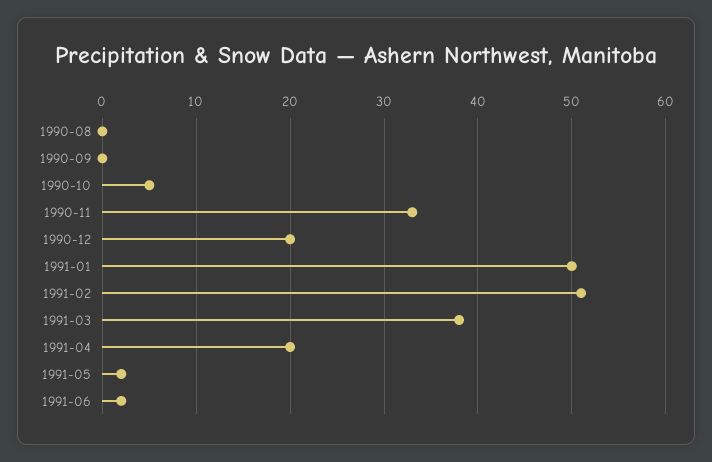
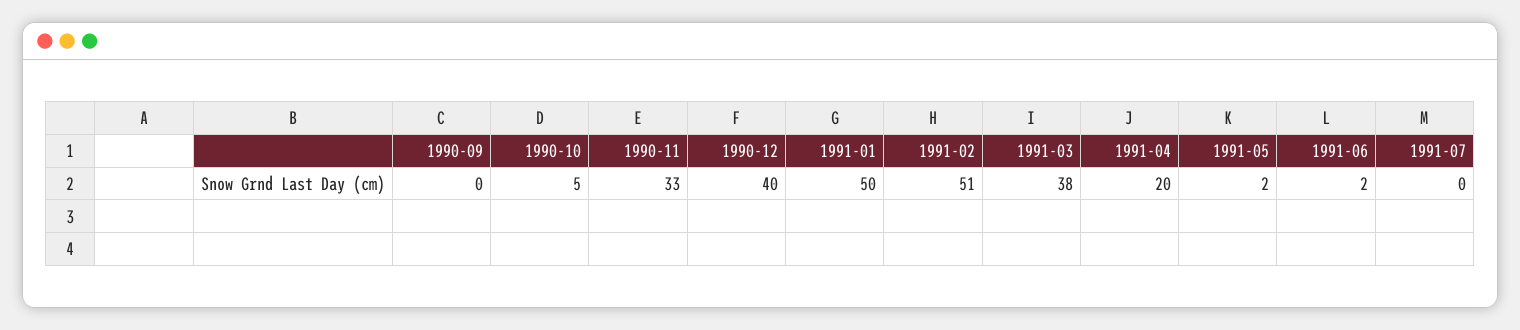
1990-08: 0 -> none
1990-12: 20 -> 40
1991-07: none -> 0

